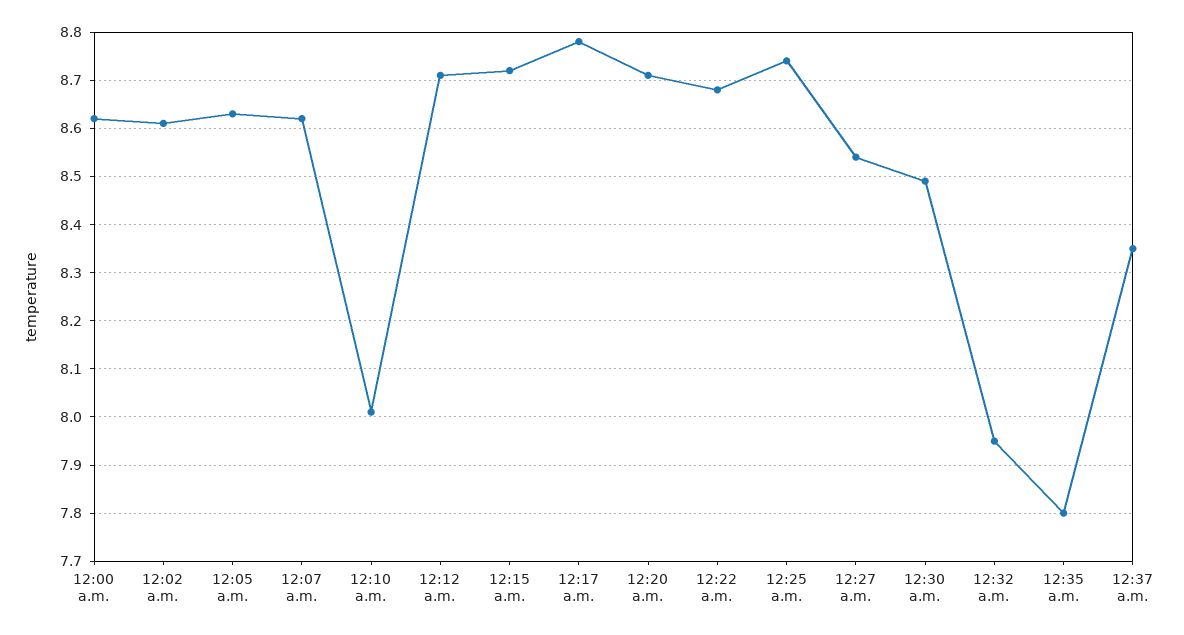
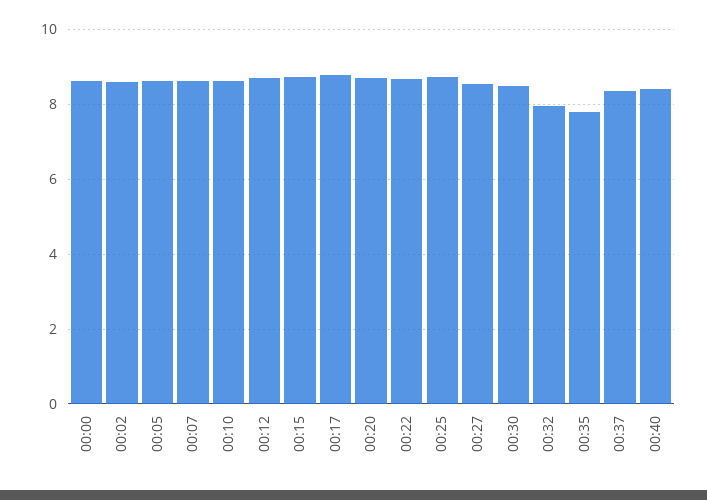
12:10 a.m.: 8 -> 8.6
00:40: none -> 8.4

